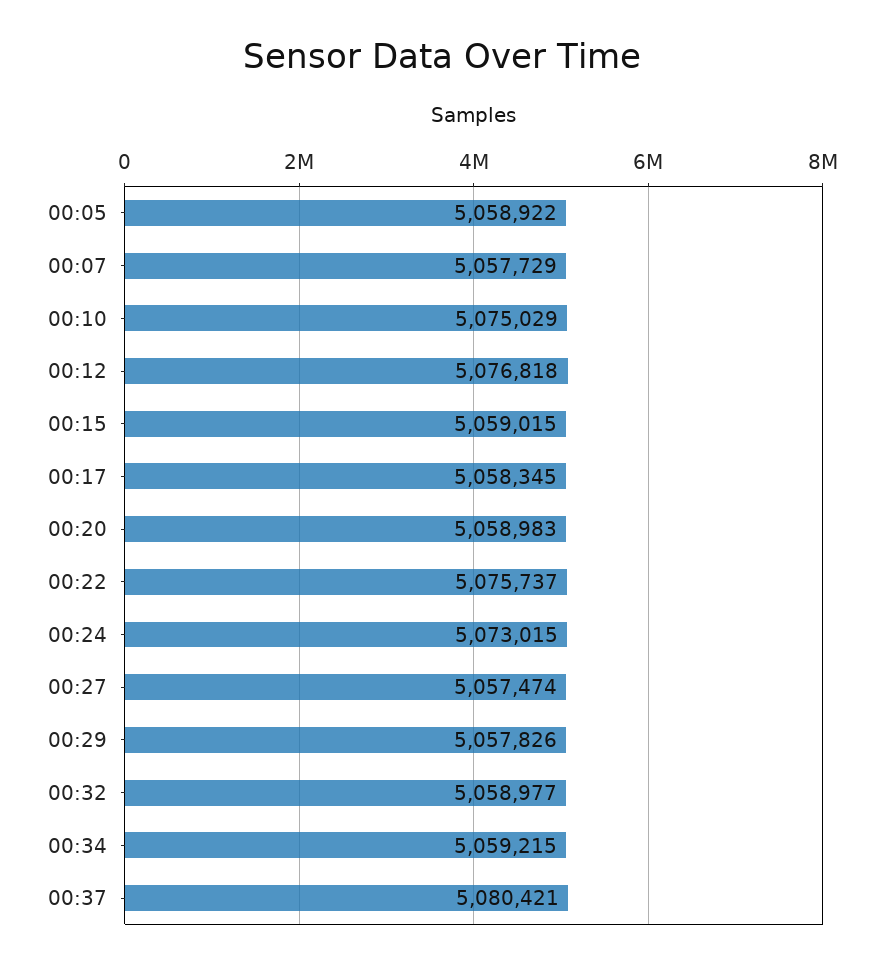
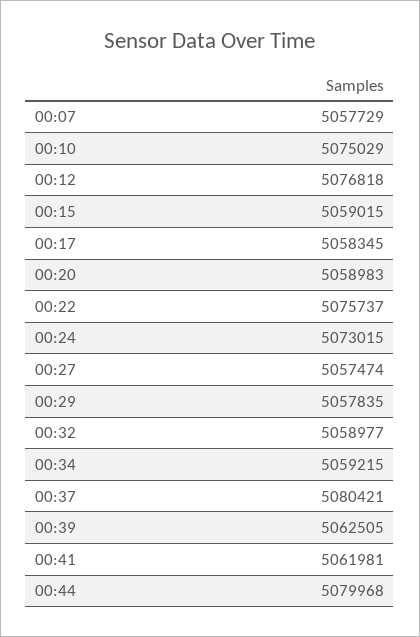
00:05: 5058922 -> none
00:29: 5057826 -> 5057835
00:39: none -> 5062505
00:41: none -> 5061981
00:44: none -> 5079968

